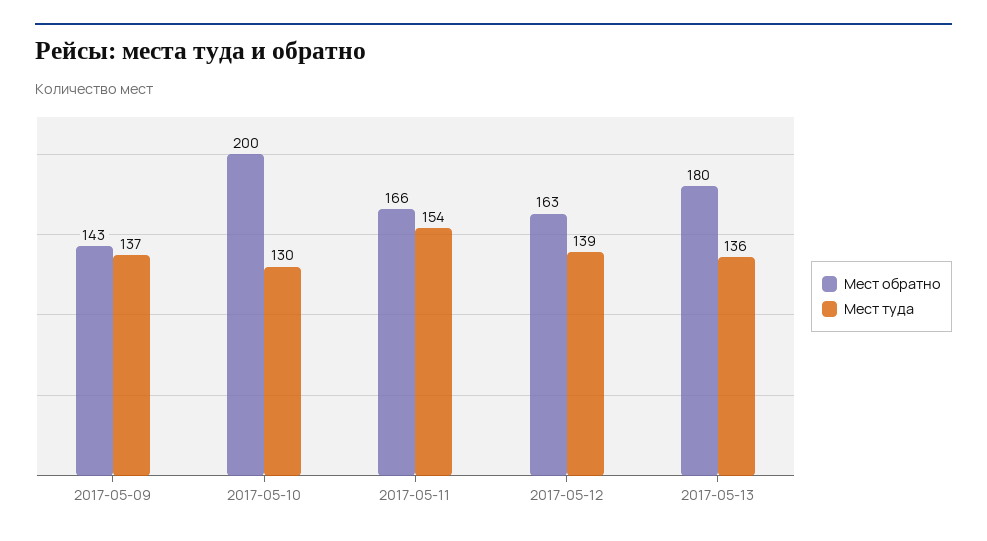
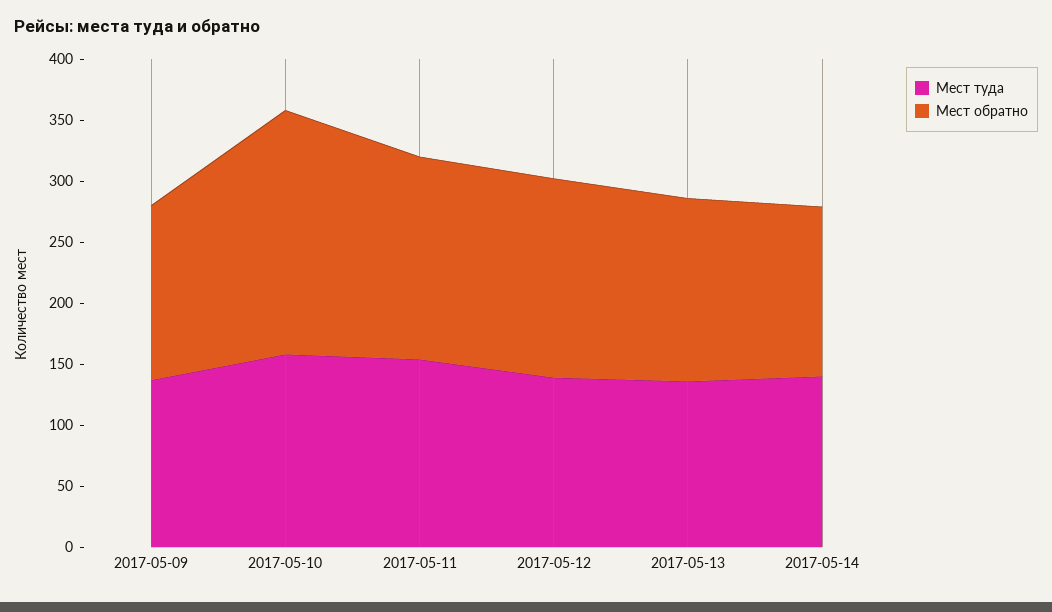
Мест туда, 2017-05-10: 130 -> 160
Мест обратно, 2017-05-13: 180 -> 150
Мест туда, 2017-05-14: none -> 140
Мест обратно, 2017-05-14: none -> 140

